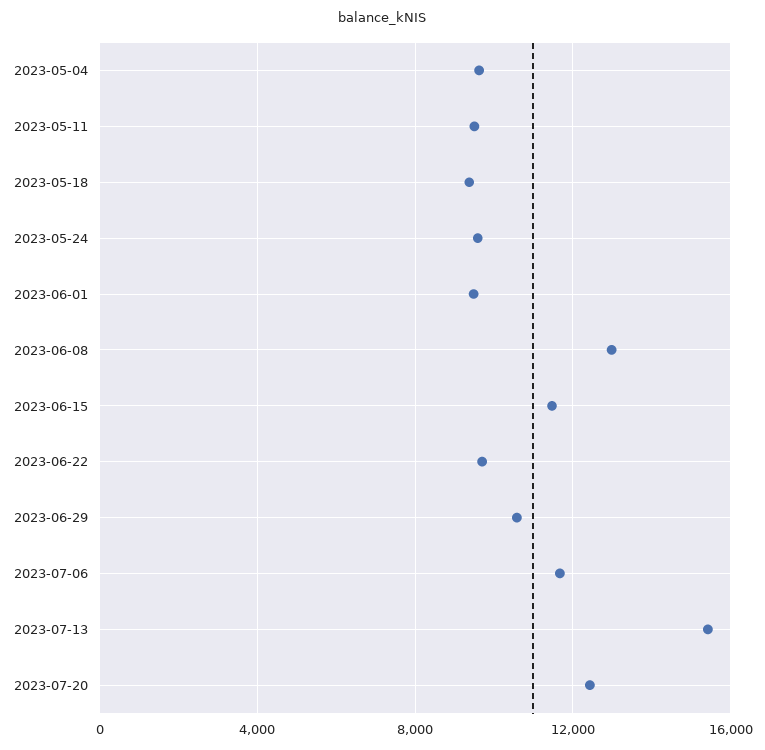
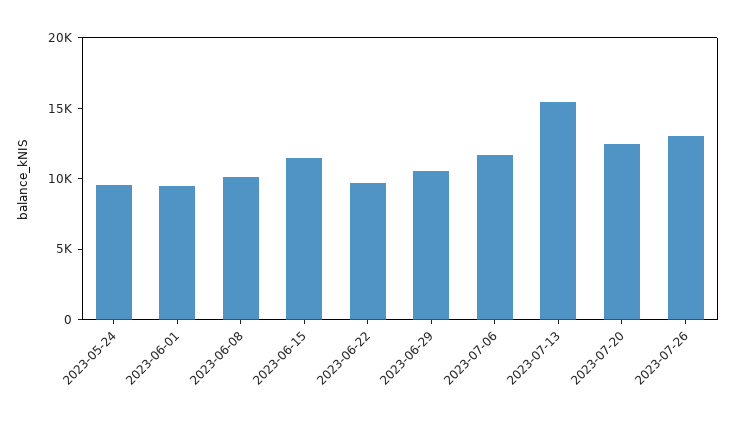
2023-05-04: 9500 -> none
2023-05-11: 9500 -> none
2023-05-18: 9500 -> none
2023-06-08: 13000 -> 10000
2023-07-26: none -> 13000

